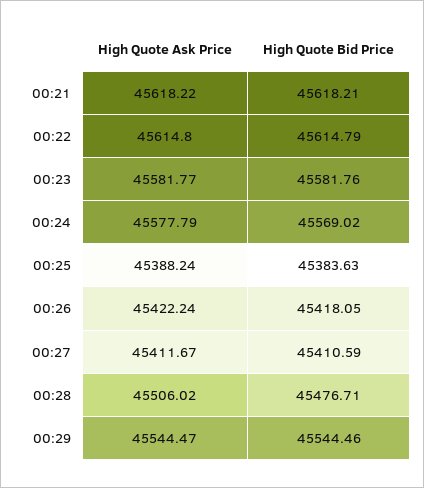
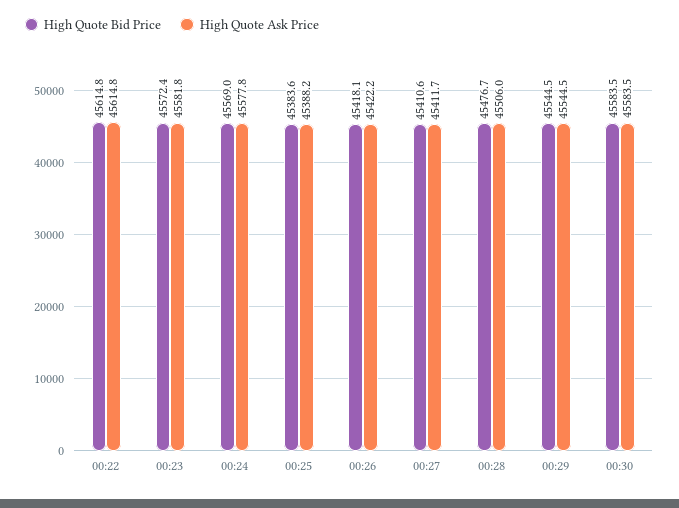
High Quote Ask Price, 00:21: 45618.22 -> none
High Quote Bid Price, 00:21: 45618.21 -> none
High Quote Bid Price, 00:23: 45581.76 -> 45572.4
High Quote Bid Price, 00:30: none -> 45583.5
High Quote Ask Price, 00:30: none -> 45583.5

